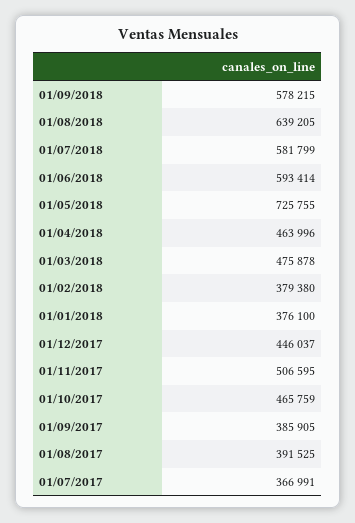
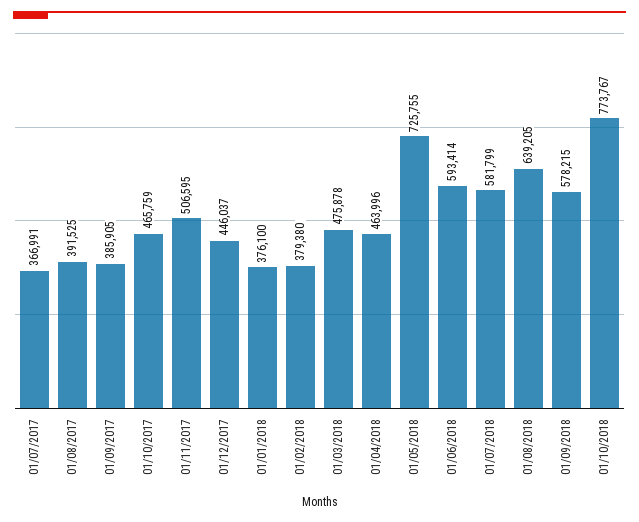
01/10/2018: none -> 773767

